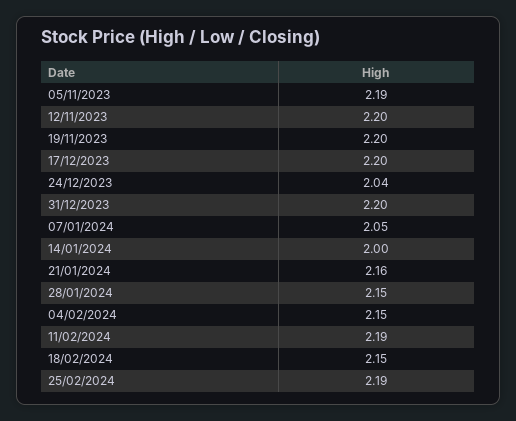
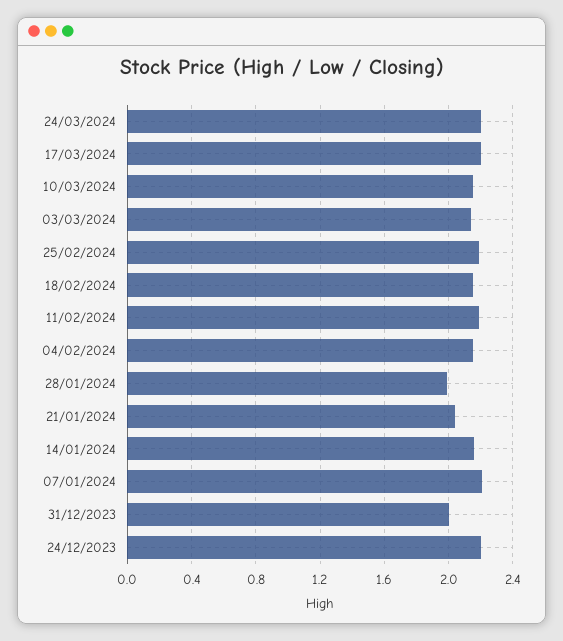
05/11/2023: 2.19 -> none
12/11/2023: 2.2 -> none
19/11/2023: 2.2 -> none
17/12/2023: 2.2 -> none
24/12/2023: 2.04 -> 2.2
31/12/2023: 2.2 -> 2
07/01/2024: 2.05 -> 2.2
14/01/2024: 2 -> 2.15
21/01/2024: 2.16 -> 2.05
28/01/2024: 2.15 -> 2
24/03/2024: none -> 2.2
17/03/2024: none -> 2.2
10/03/2024: none -> 2.15
03/03/2024: none -> 2.15

